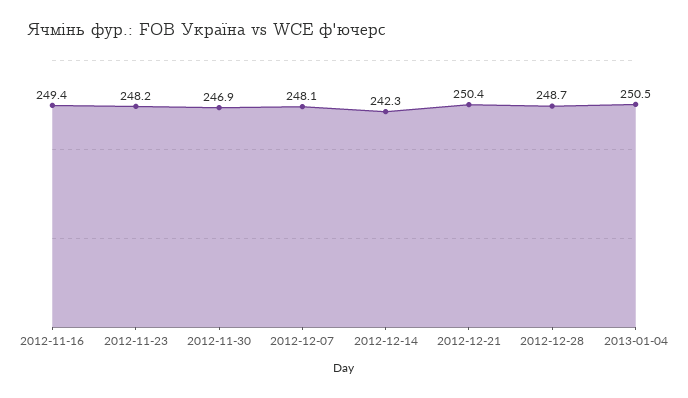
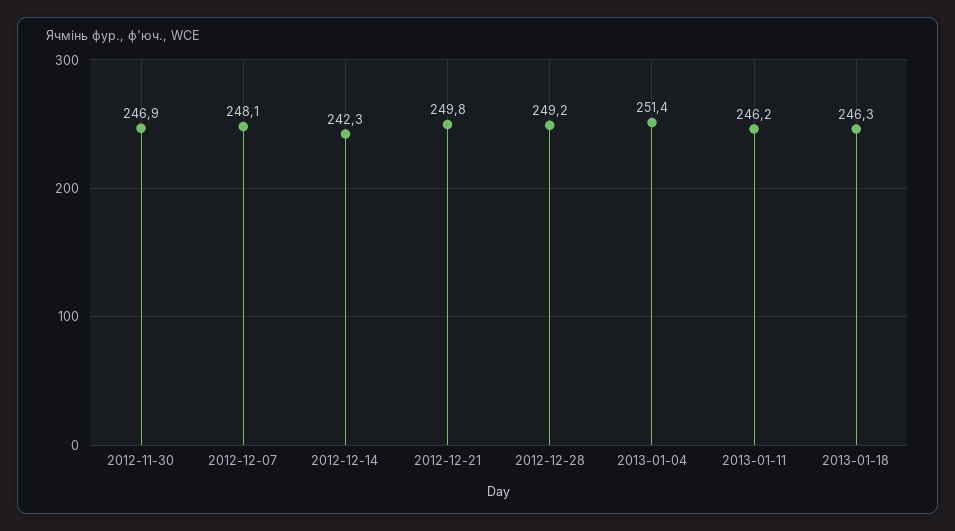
2012-11-16: 249.4 -> none
2012-11-23: 248.2 -> none
2012-12-21: 250.4 -> 249.8
2012-12-28: 248.7 -> 249.2
2013-01-04: 250.5 -> 251.4
2013-01-11: none -> 246.2
2013-01-18: none -> 246.3

